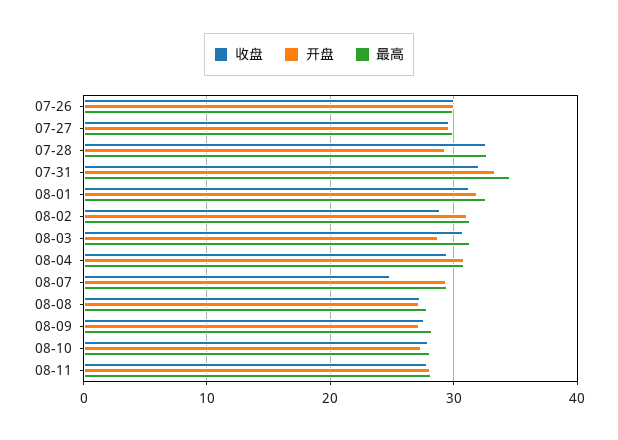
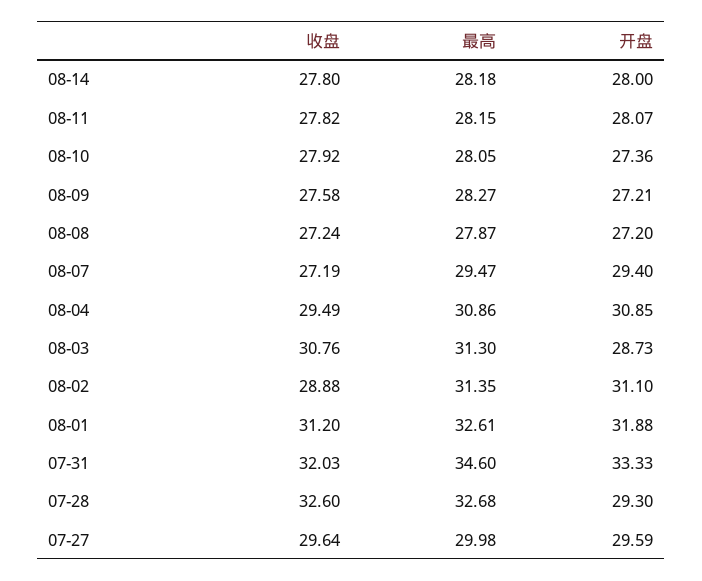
收盘, 07-26: 30 -> none
开盘, 07-26: 30 -> none
最高, 07-26: 30 -> none
收盘, 08-07: 25 -> 27.19
收盘, 08-14: none -> 27.8
最高, 08-14: none -> 28.18
开盘, 08-14: none -> 28

